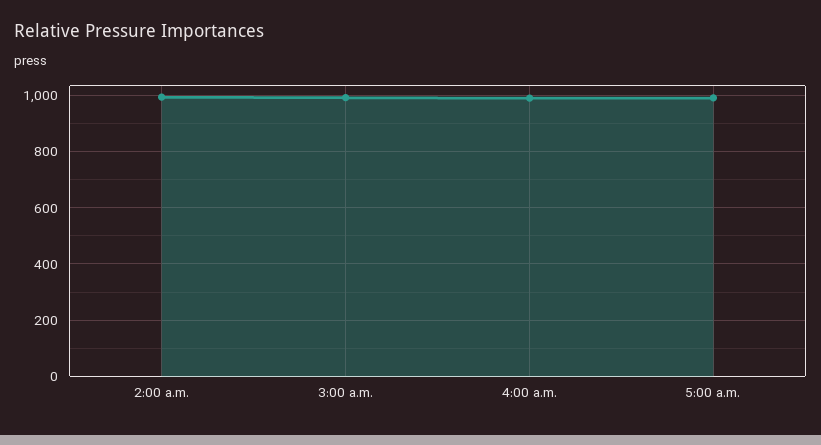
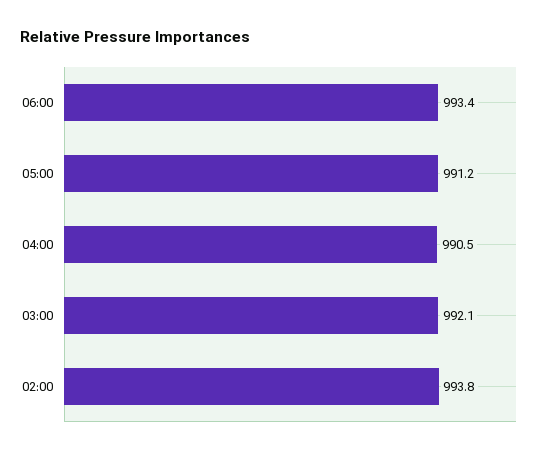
06:00: none -> 993.4

